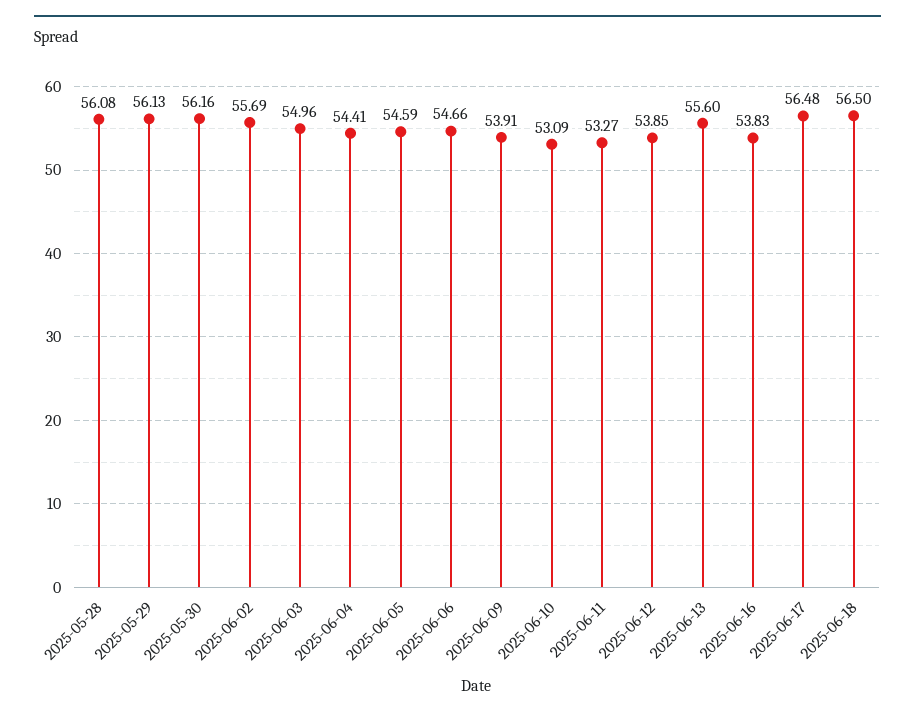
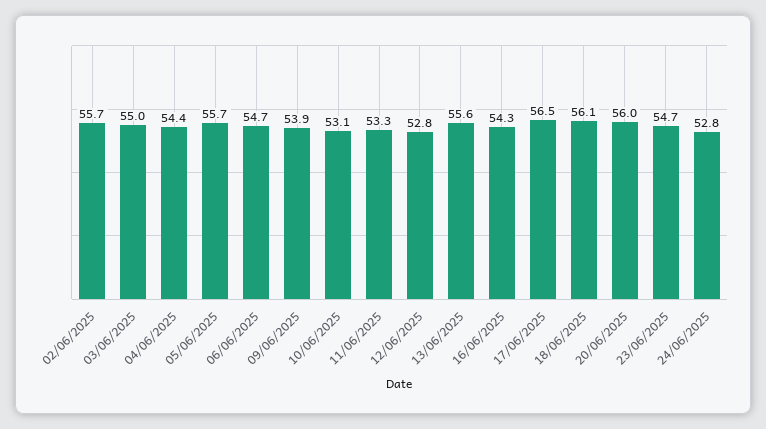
2025-05-28: 56.08 -> none
2025-05-29: 56.13 -> none
2025-05-30: 56.16 -> none
2025-06-05: 54.59 -> 55.7
2025-06-12: 53.85 -> 52.8
2025-06-16: 53.83 -> 54.3
2025-06-18: 56.5 -> 56.1
20/06/2025: none -> 56
23/06/2025: none -> 54.7
24/06/2025: none -> 52.8

